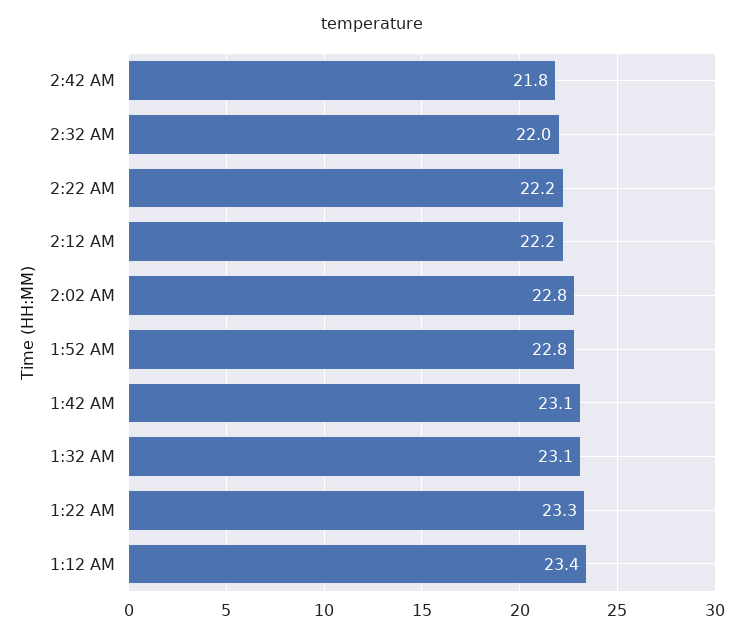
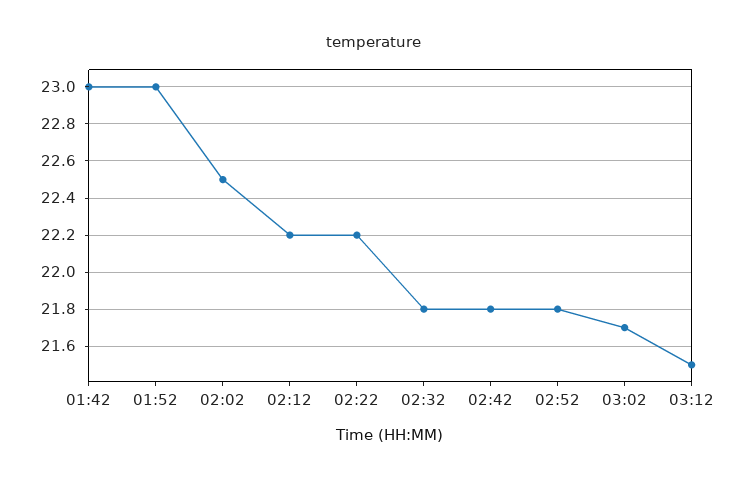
2:32 AM: 22 -> 21.8
2:02 AM: 22.8 -> 22.5
1:52 AM: 22.8 -> 23
1:42 AM: 23.1 -> 23
1:32 AM: 23.1 -> none
1:22 AM: 23.3 -> none
1:12 AM: 23.4 -> none
02:52: none -> 21.8
03:02: none -> 21.7
03:12: none -> 21.5

